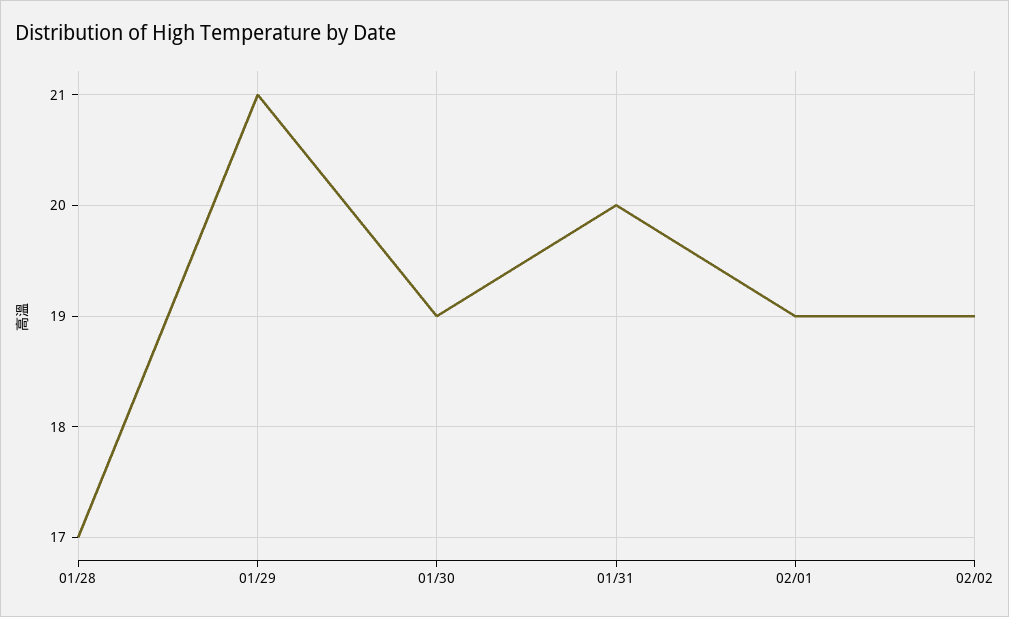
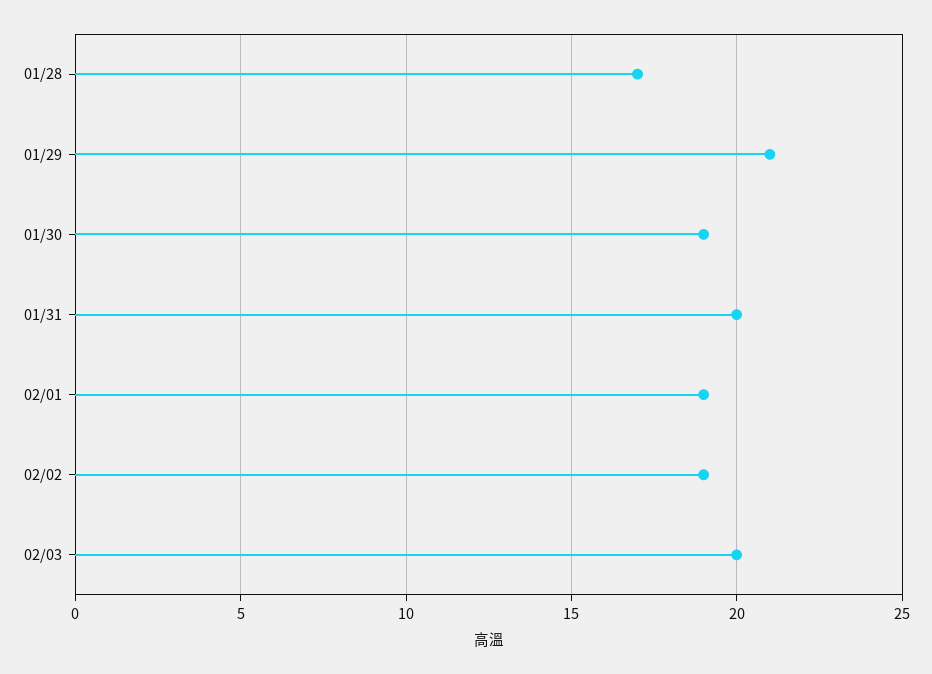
02/03: none -> 20

